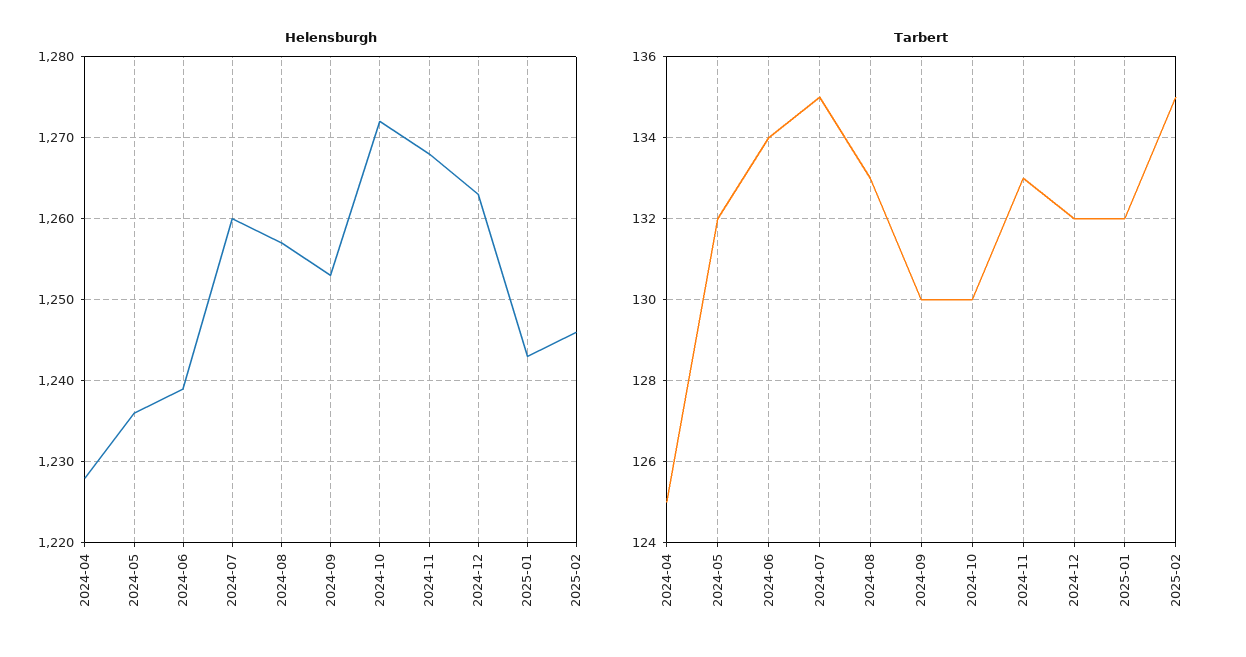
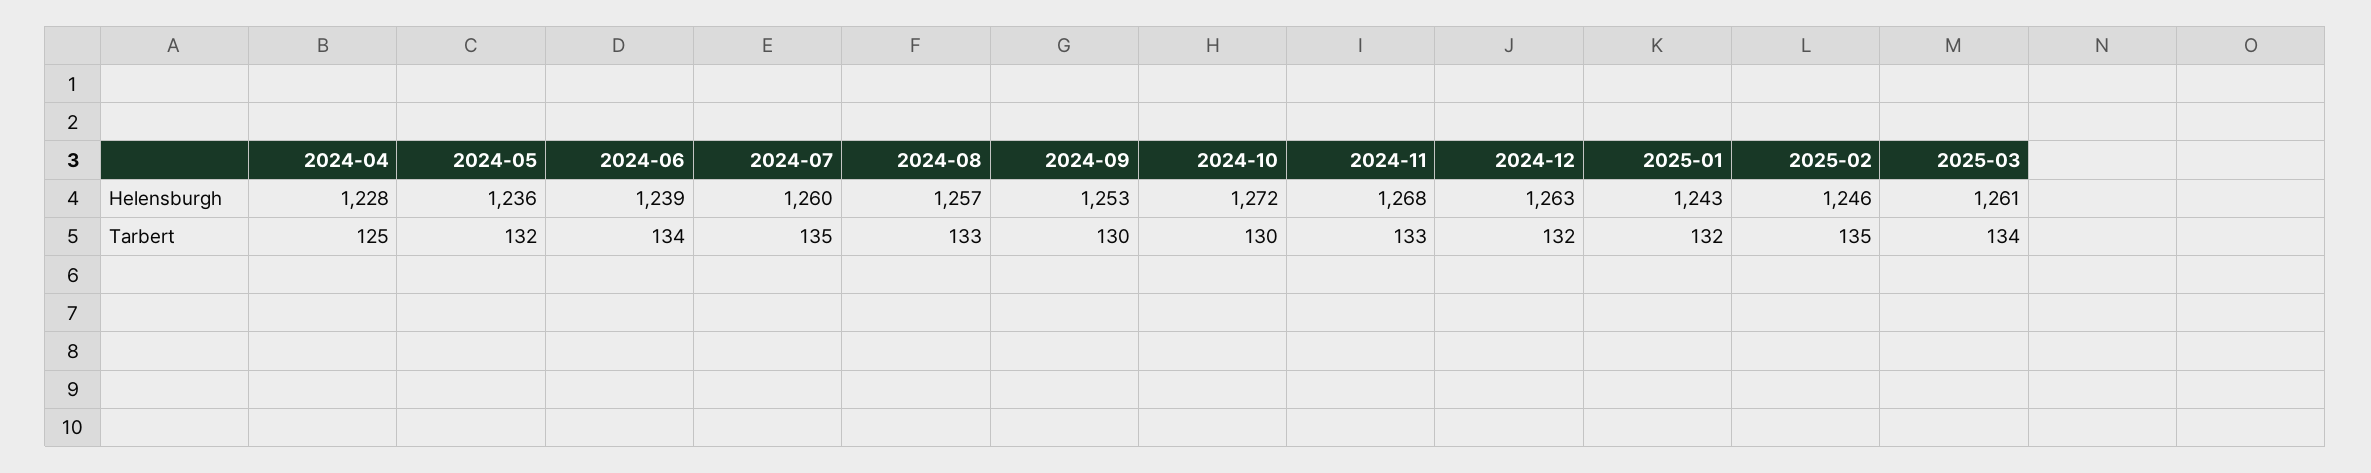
Helensburgh, 2025-03: none -> 1261
Tarbert, 2025-03: none -> 134

